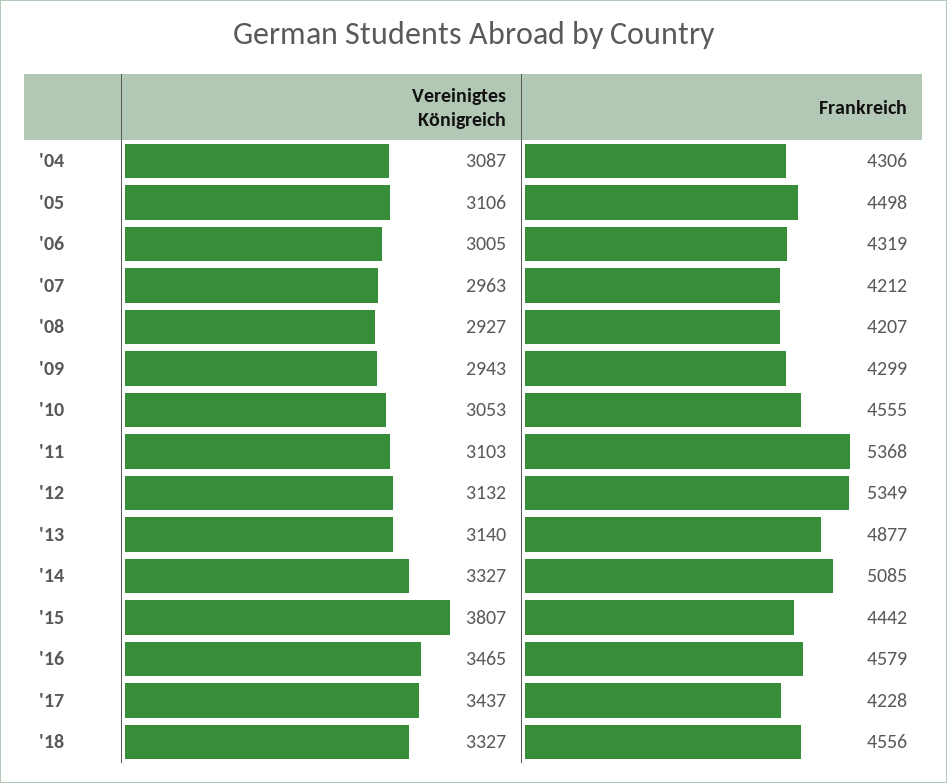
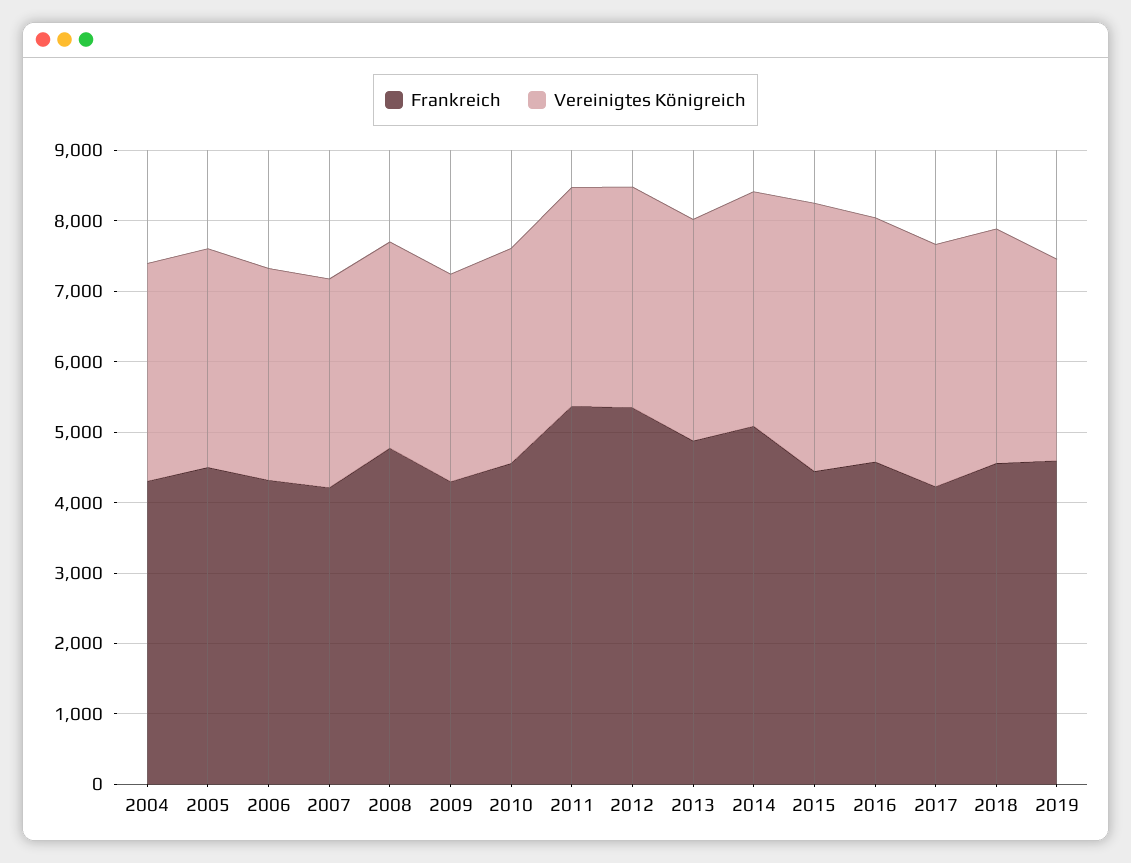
Frankreich, '08: 4207 -> 4800
Frankreich, 2019: none -> 4600
Vereinigtes Königreich, 2019: none -> 2800

